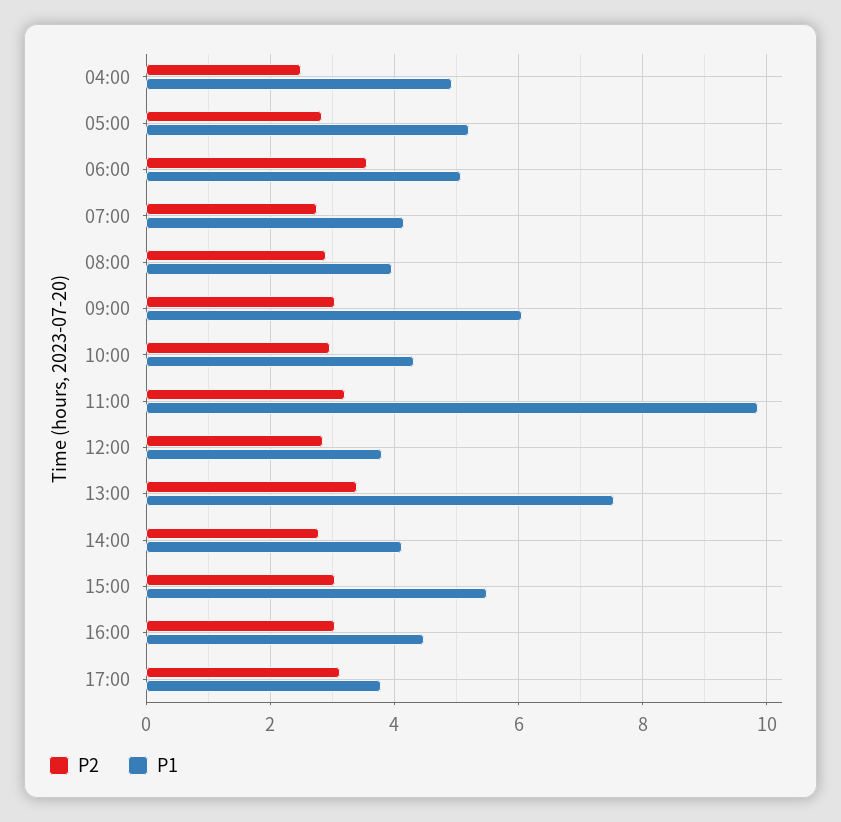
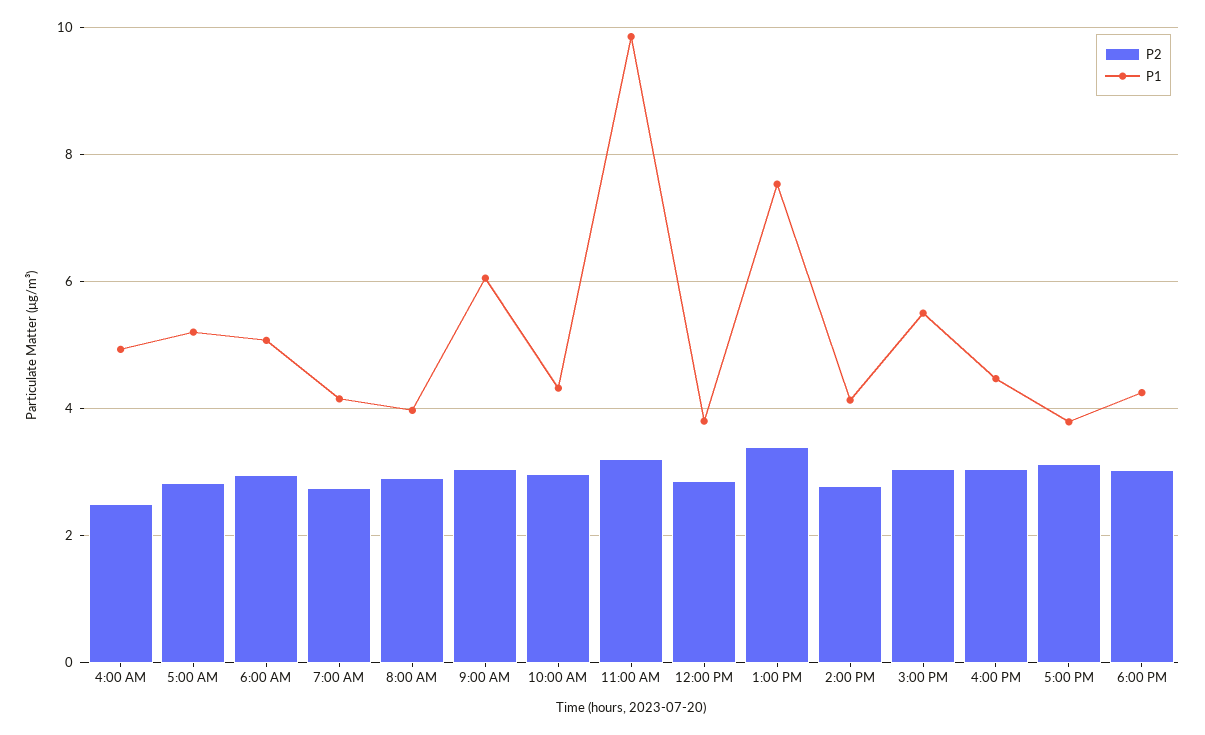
P2, 06:00: 3.6 -> 3
P2, 6:00 PM: none -> 3
P1, 6:00 PM: none -> 4.2

